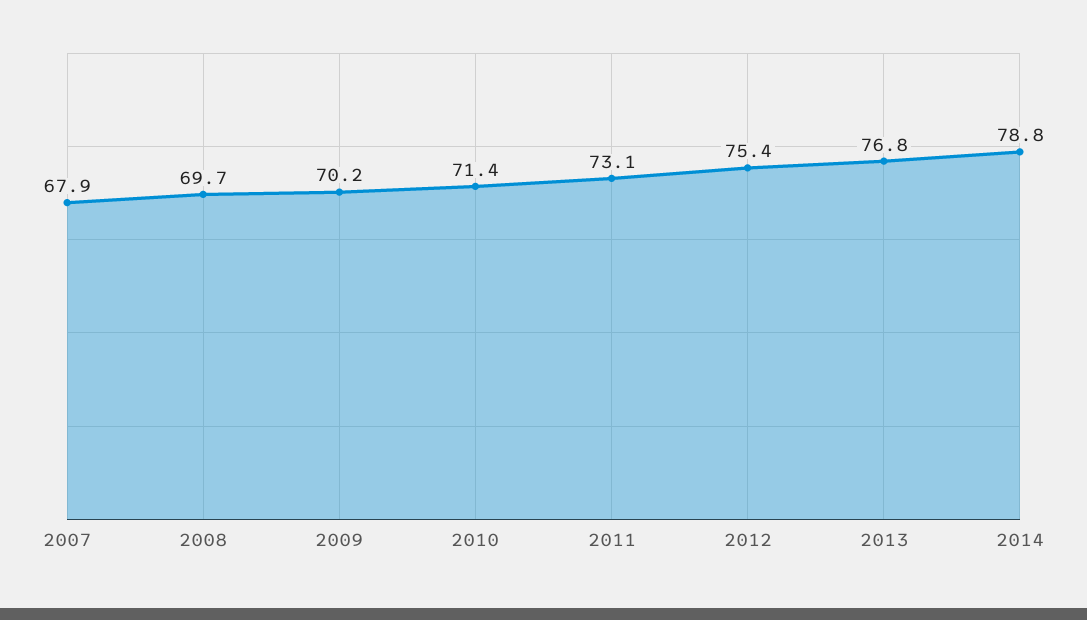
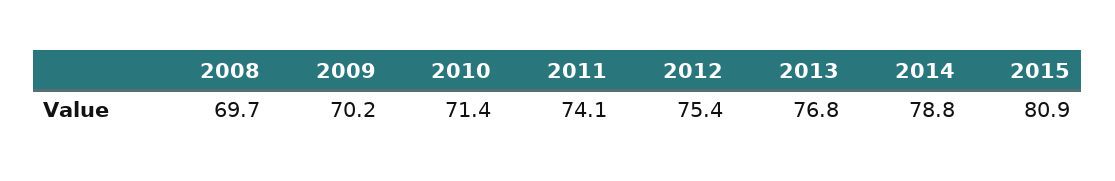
2007: 67.9 -> none
2011: 73.1 -> 74.1
2015: none -> 80.9

